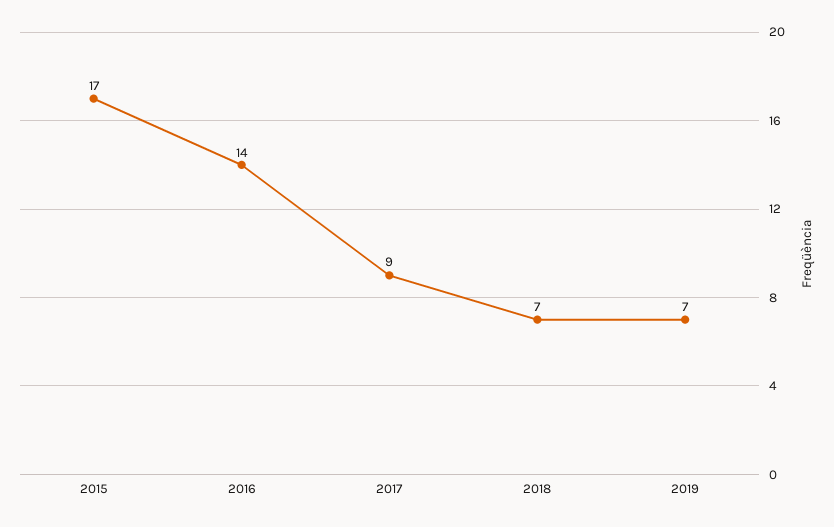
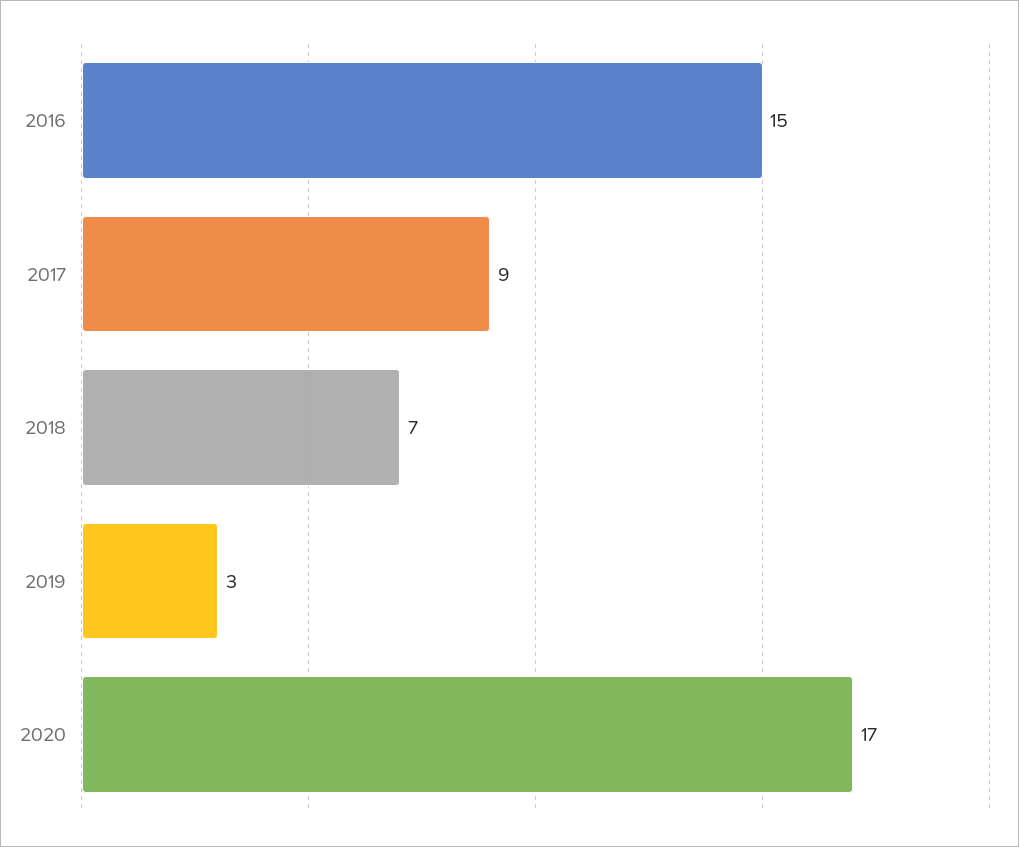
2015: 17 -> none
2016: 14 -> 15
2019: 7 -> 3
2020: none -> 17

